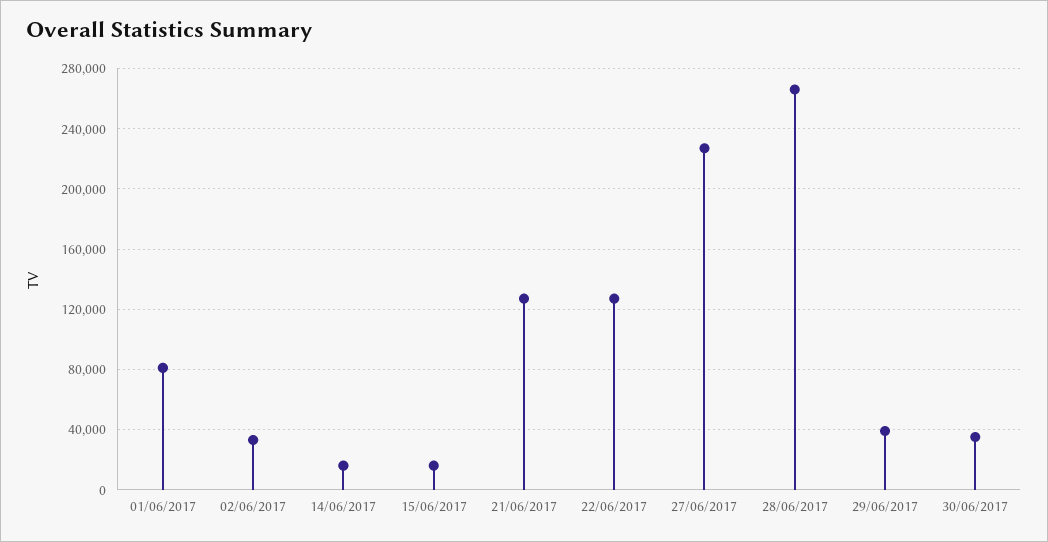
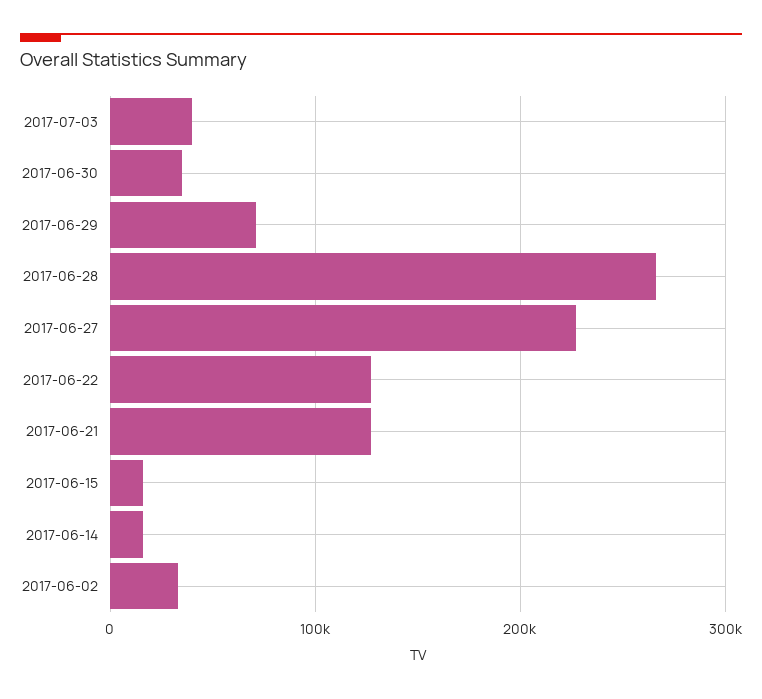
01/06/2017: 80000 -> none
29/06/2017: 40000 -> 70000
2017-07-03: none -> 40000

